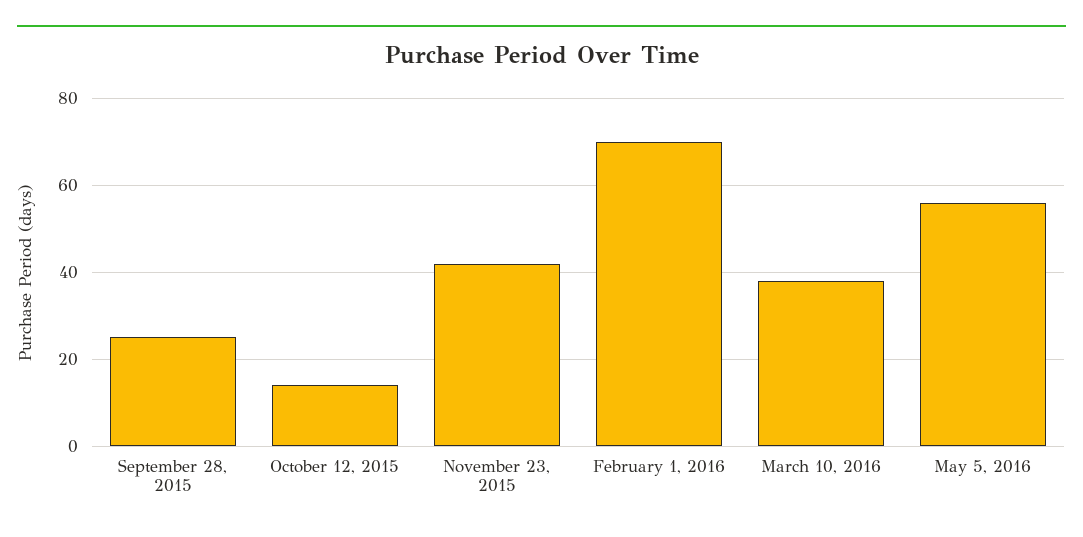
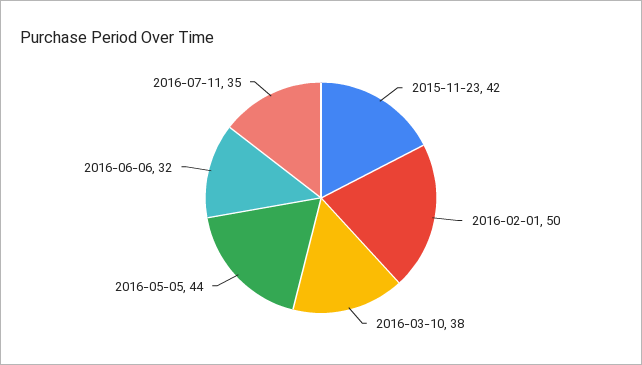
September 28, 2015: 25 -> none
October 12, 2015: 15 -> none
February 1, 2016: 70 -> 50
May 5, 2016: 55 -> 44
2016-06-06: none -> 32
2016-07-11: none -> 35

